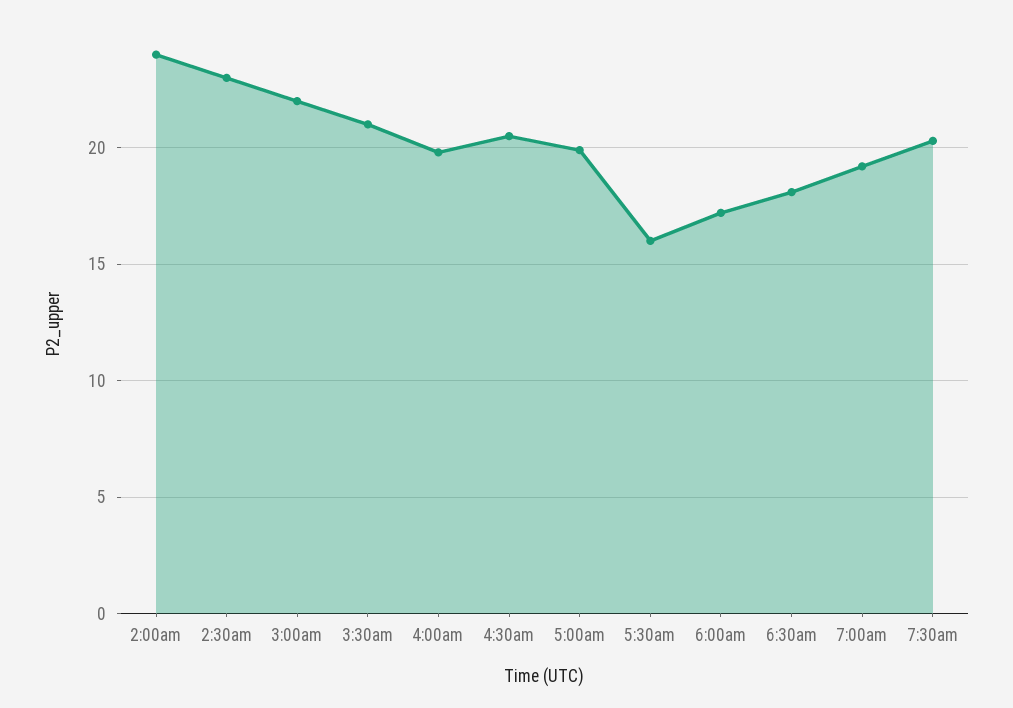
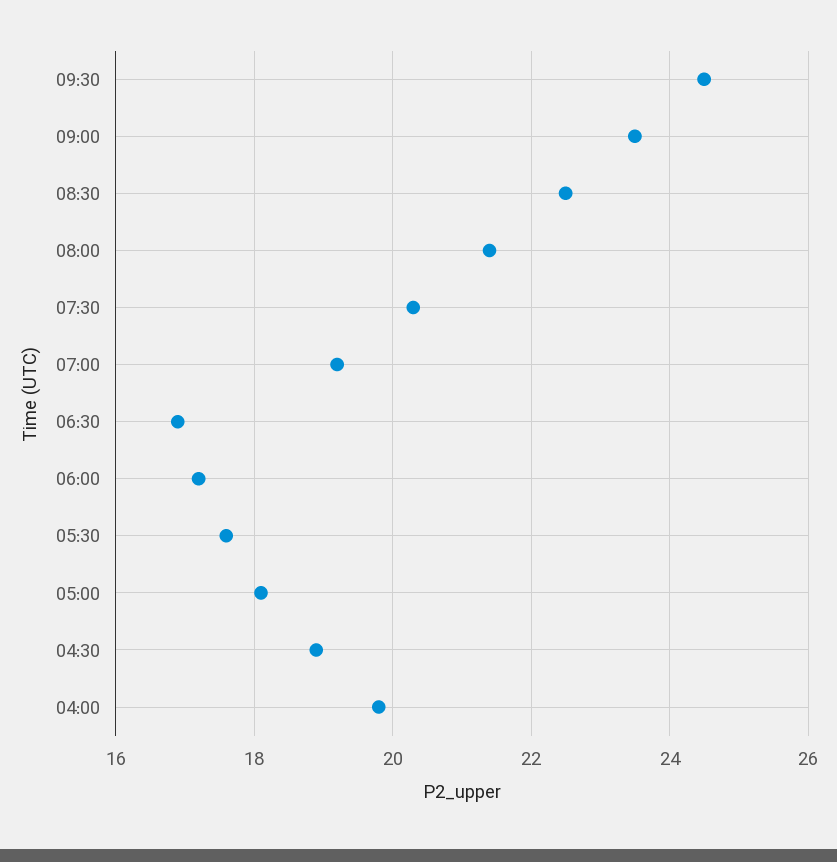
2:00am: 24 -> none
2:30am: 23 -> none
3:00am: 22 -> none
3:30am: 21 -> none
4:30am: 20.5 -> 19
5:00am: 20 -> 18
5:30am: 16 -> 17.5
6:30am: 18 -> 17
09:30: none -> 24.5
09:00: none -> 23.5
08:30: none -> 22.5
08:00: none -> 21.5

